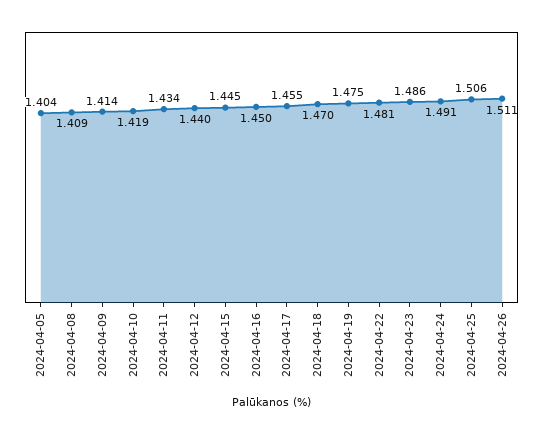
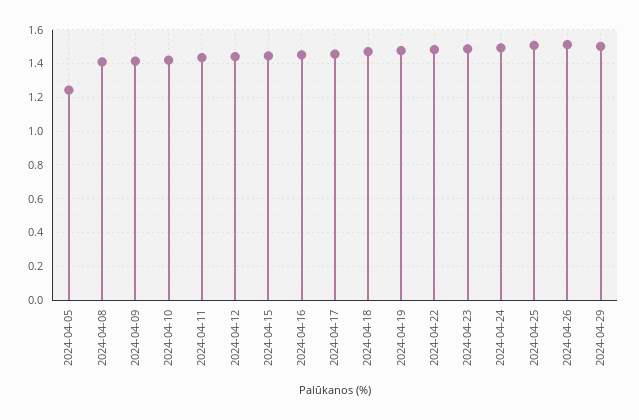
2024-04-05: 1.404 -> 1.25
2024-04-29: none -> 1.5

